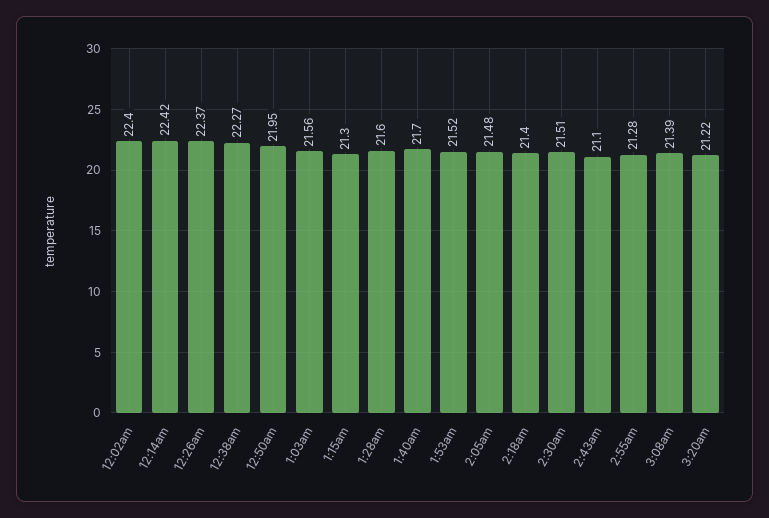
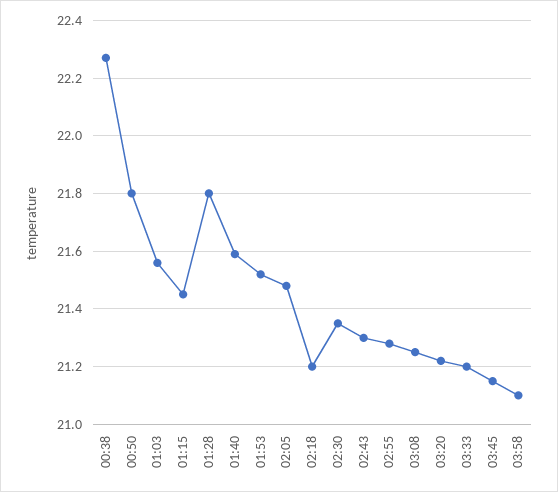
12:02am: 22.4 -> none
12:14am: 22.42 -> none
12:26am: 22.37 -> none
12:50am: 21.95 -> 21.8
1:15am: 21.3 -> 21.45
1:28am: 21.6 -> 21.8
1:40am: 21.7 -> 21.6
2:18am: 21.4 -> 21.2
2:30am: 21.51 -> 21.35
2:43am: 21.1 -> 21.3
3:08am: 21.39 -> 21.25
03:33: none -> 21.2
03:45: none -> 21.15
03:58: none -> 21.1

